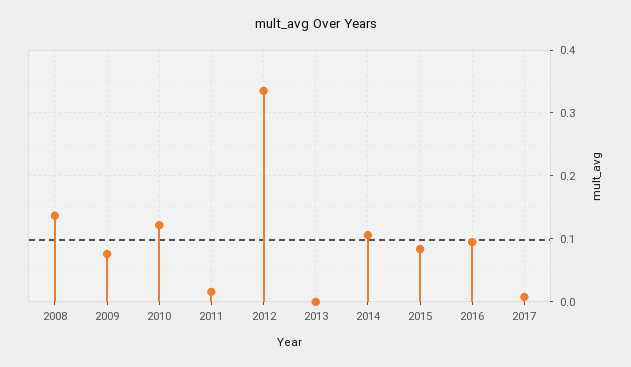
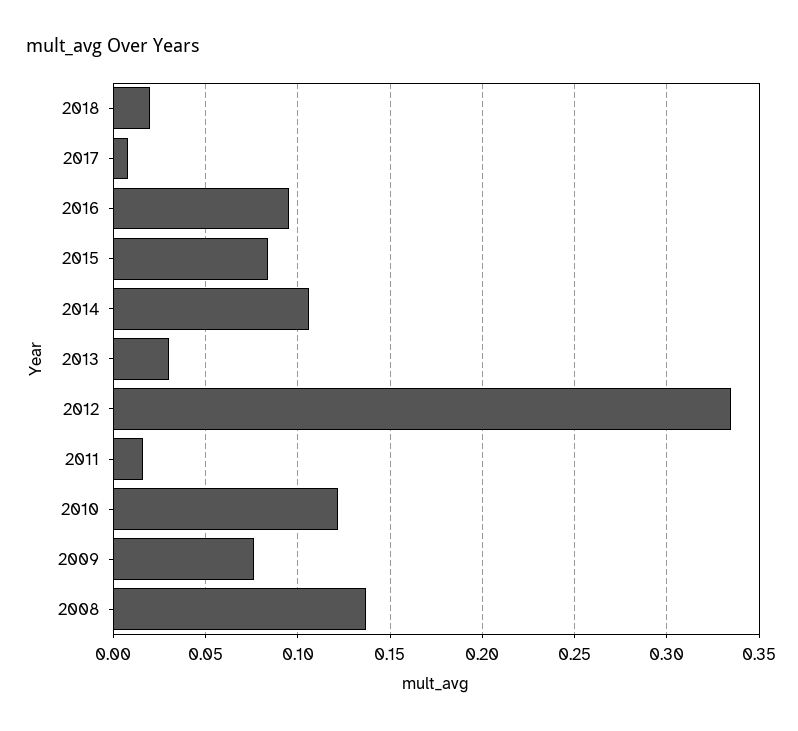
2013: 0 -> 0.03
2018: none -> 0.02

